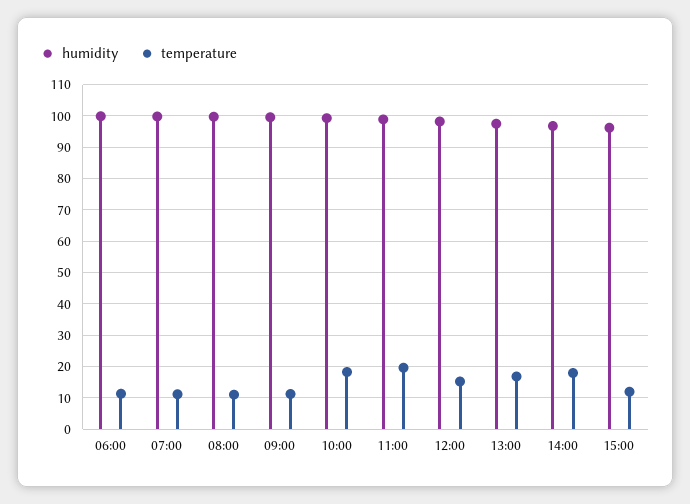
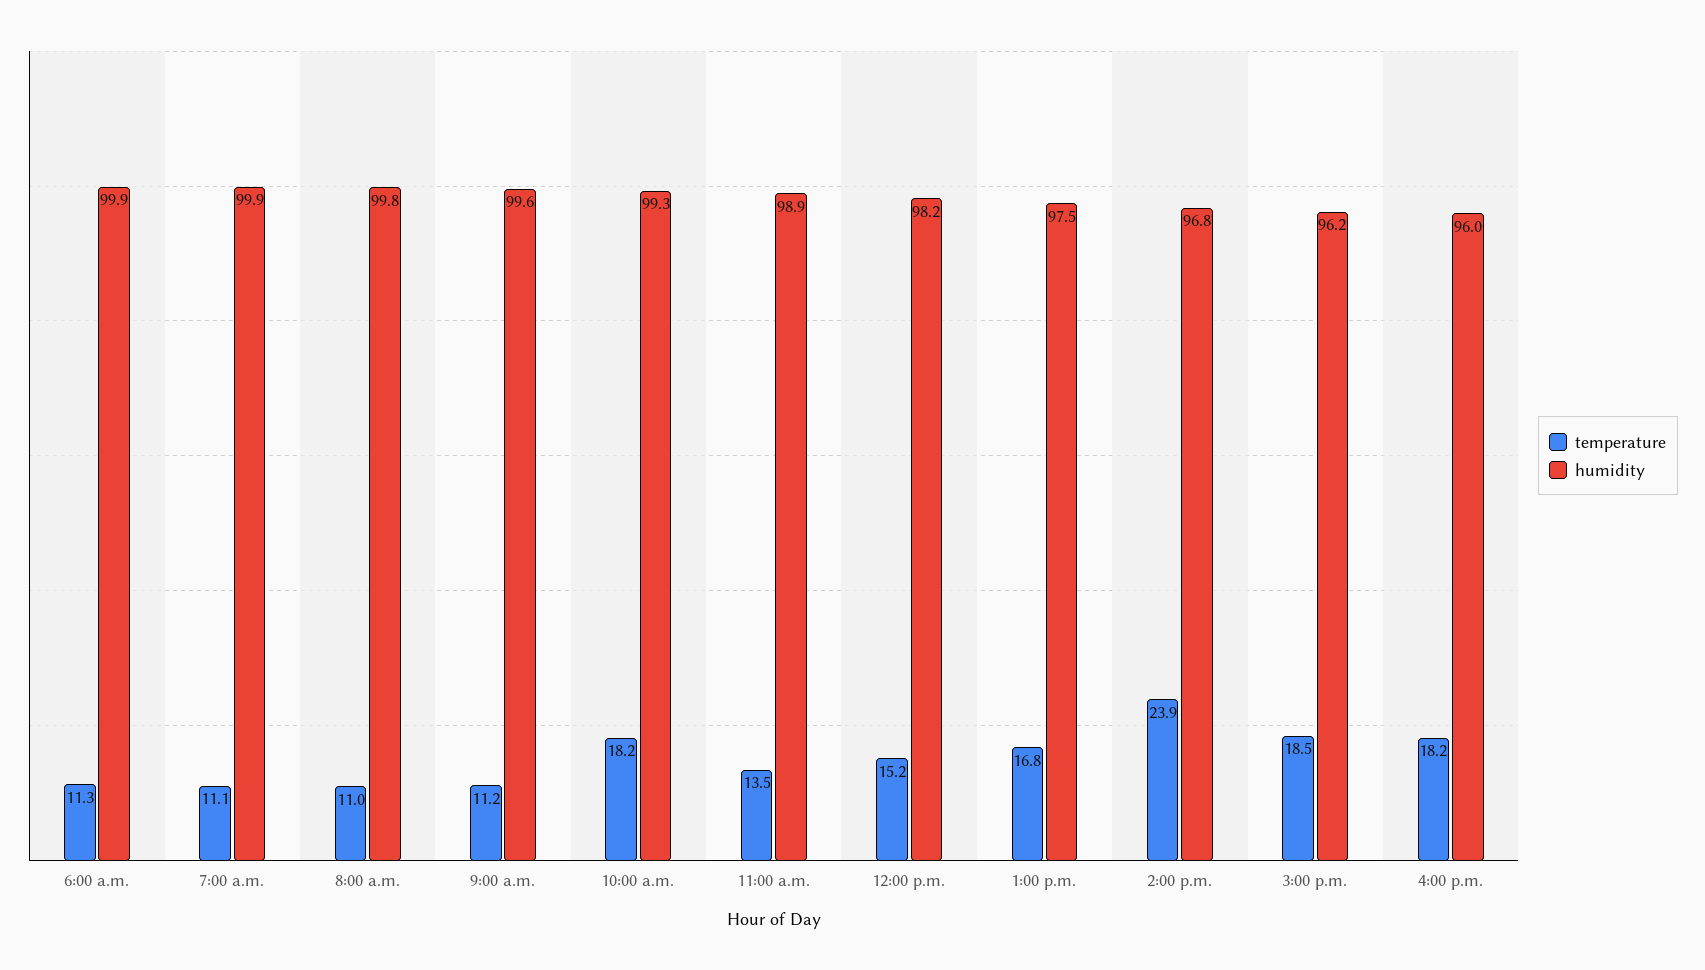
temperature, 11:00: 20 -> 13.5
temperature, 14:00: 18 -> 23.9
temperature, 15:00: 12 -> 18.5
temperature, 4:00 p.m.: none -> 18.2
humidity, 4:00 p.m.: none -> 96

